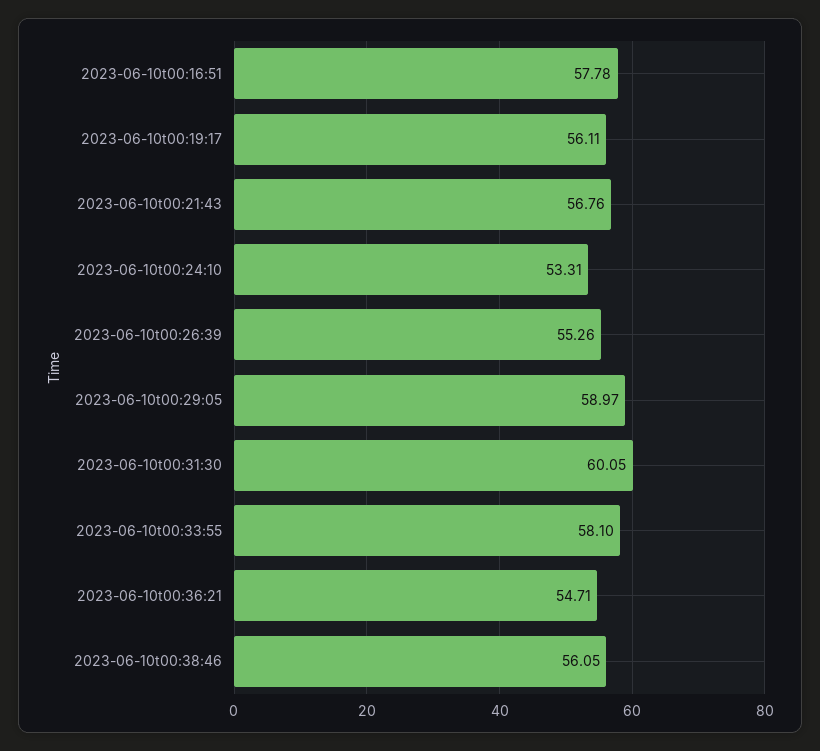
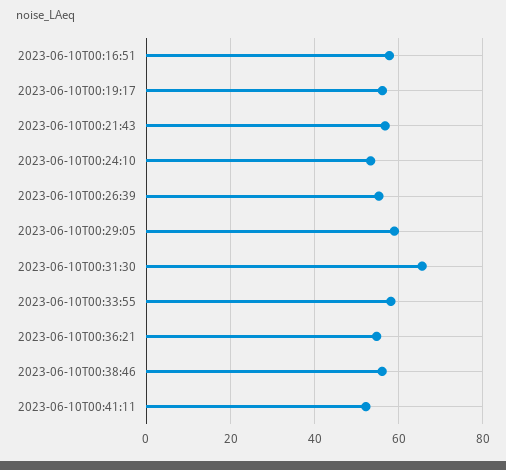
2023-06-10t00:31:30: 60.05 -> 66
2023-06-10T00:41:11: none -> 52

